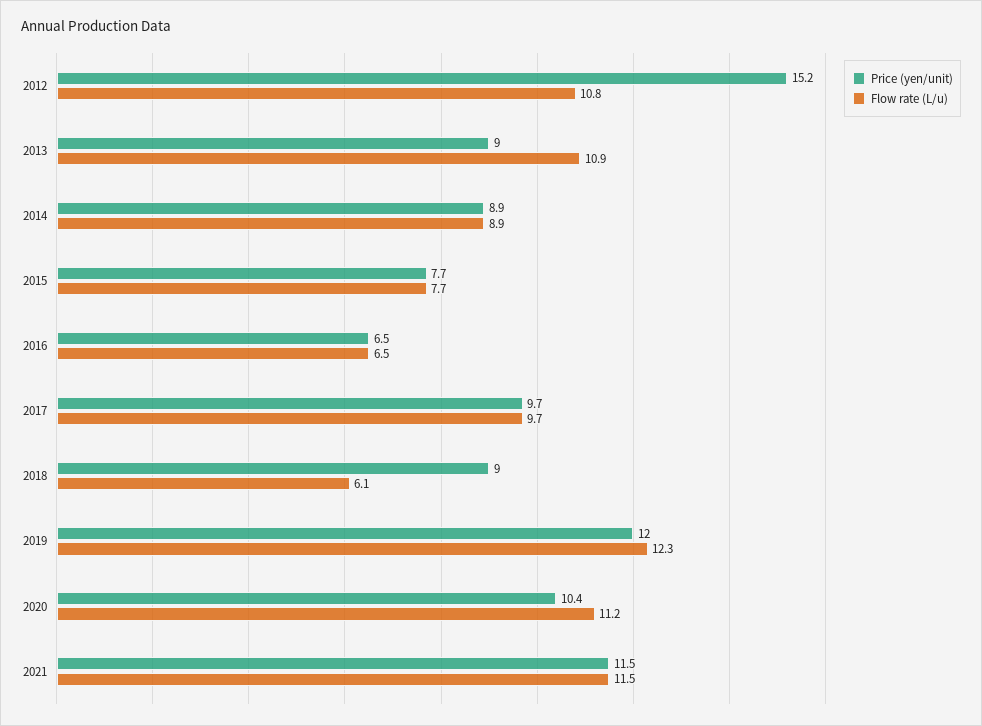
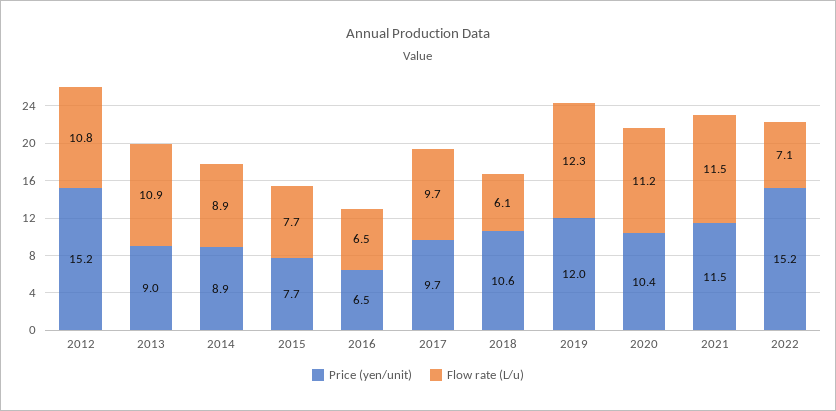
Price (yen/unit), 2018: 9 -> 10.6
Price (yen/unit), 2022: none -> 15.2
Flow rate (L/u), 2022: none -> 7.1

